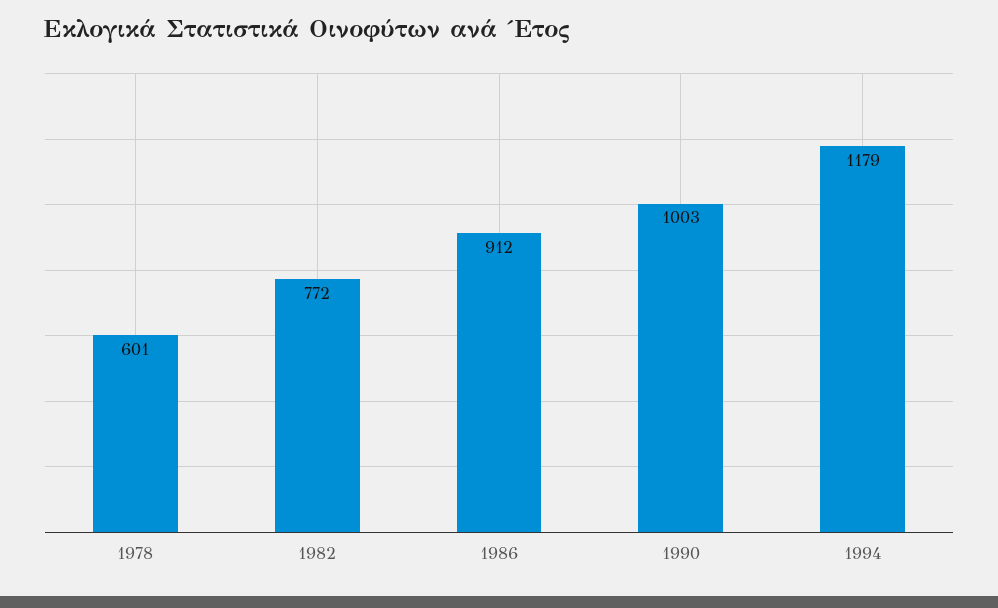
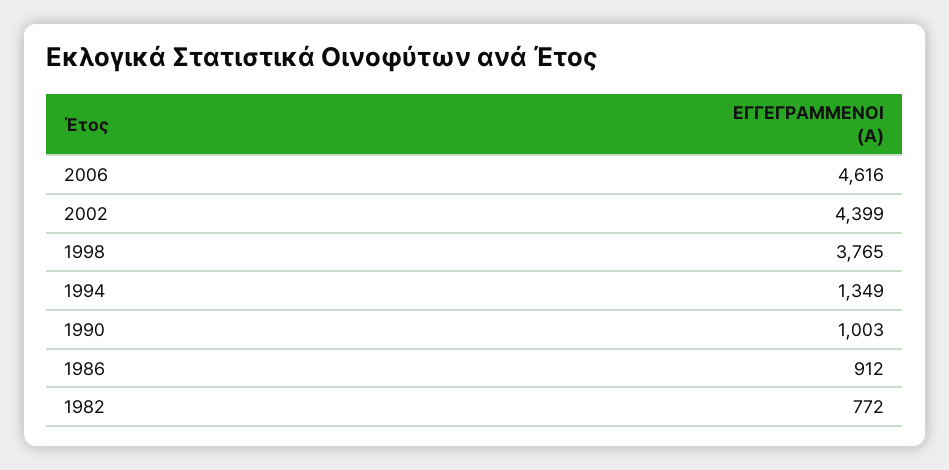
1978: 601 -> none
1994: 1179 -> 1349
2006: none -> 4616
2002: none -> 4399
1998: none -> 3765

